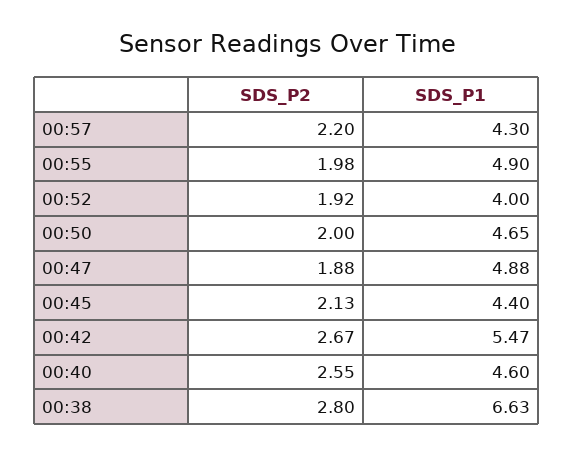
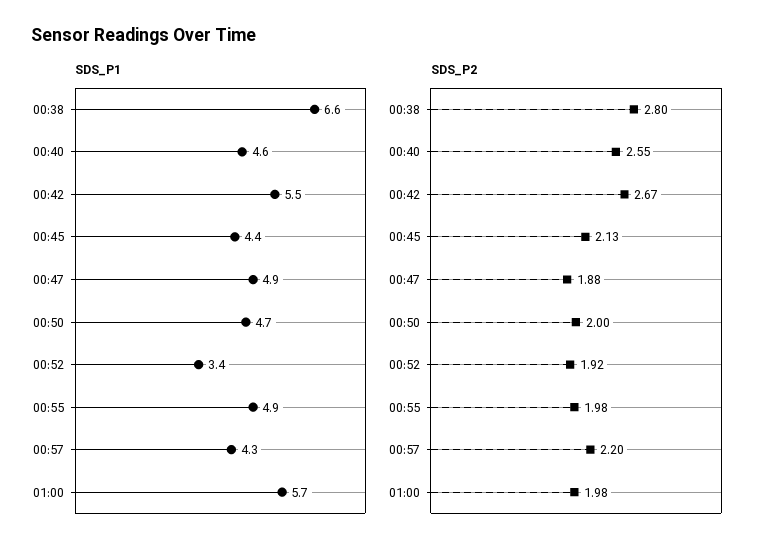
SDS_P1, 00:52: 4 -> 3.4
SDS_P1, 01:00: none -> 5.7
SDS_P2, 01:00: none -> 1.98

